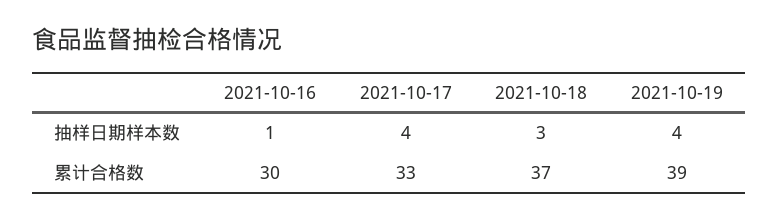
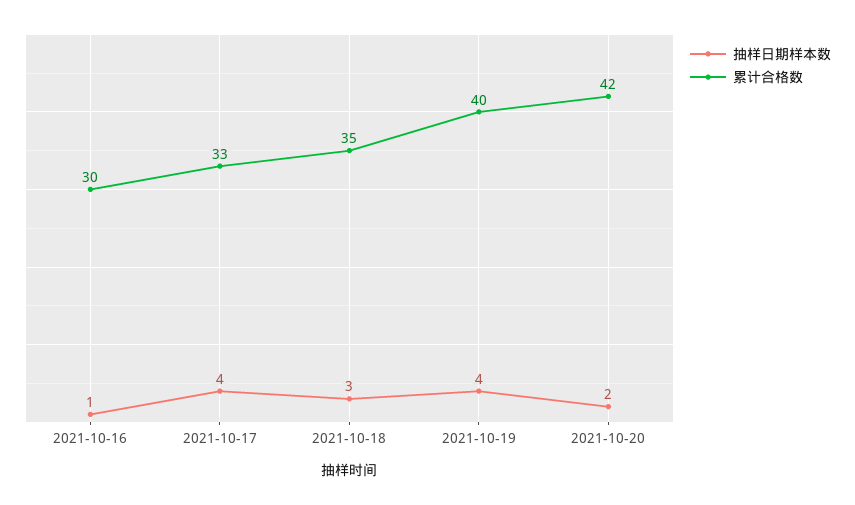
累计合格数, 2021-10-18: 37 -> 35
累计合格数, 2021-10-19: 39 -> 40
抽样日期样本数, 2021-10-20: none -> 2
累计合格数, 2021-10-20: none -> 42

